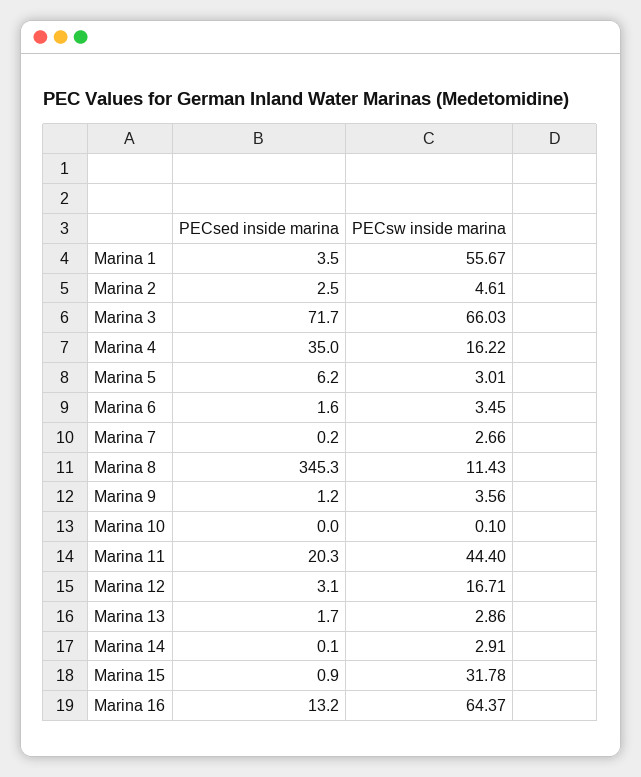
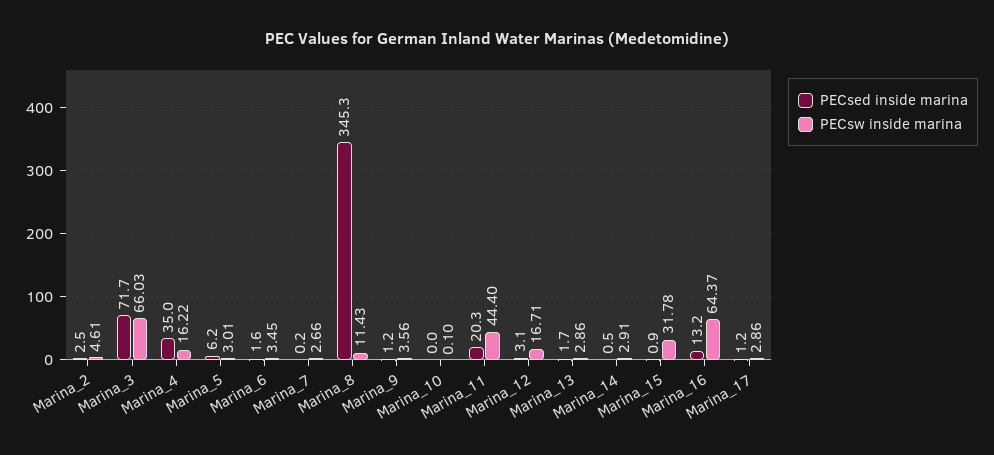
PECsed inside marina, Marina 1: 3.5 -> none
PECsw inside marina, Marina 1: 55.67 -> none
PECsed inside marina, Marina 14: 0.1 -> 0.5
PECsed inside marina, Marina_17: none -> 1.2
PECsw inside marina, Marina_17: none -> 2.86

